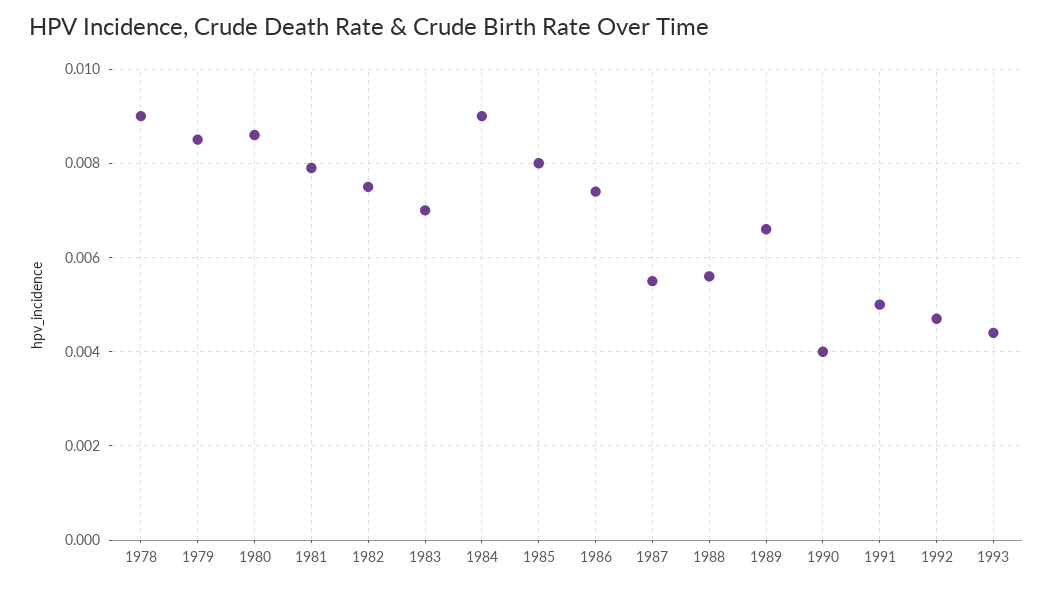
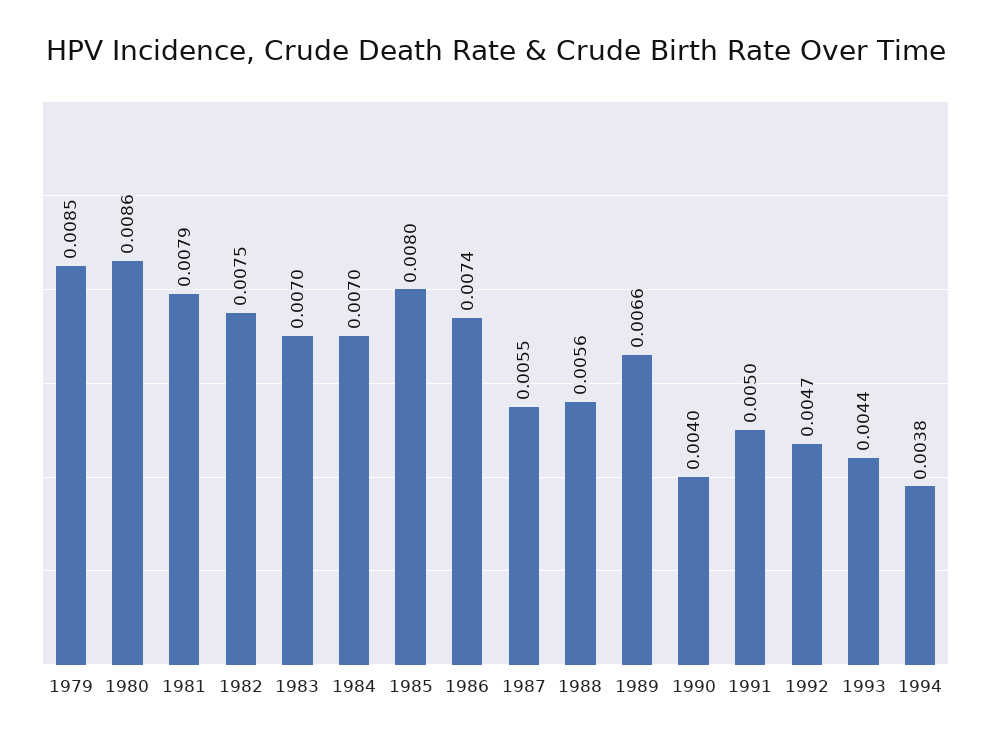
1978: 0.009 -> none
1984: 0.009 -> 0.007
1994: none -> 0.0038

